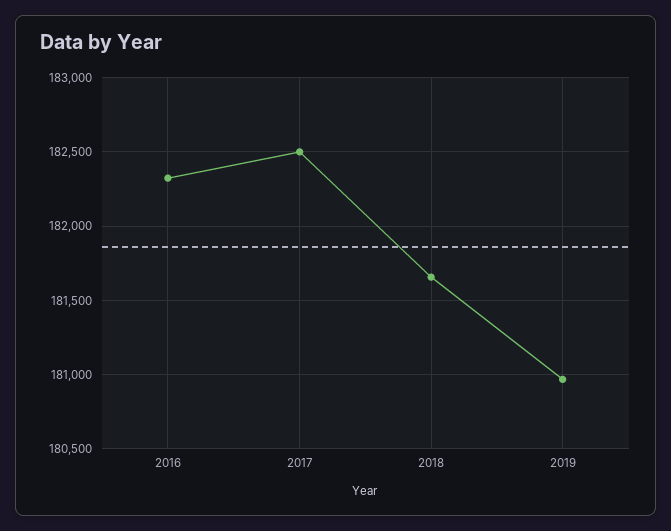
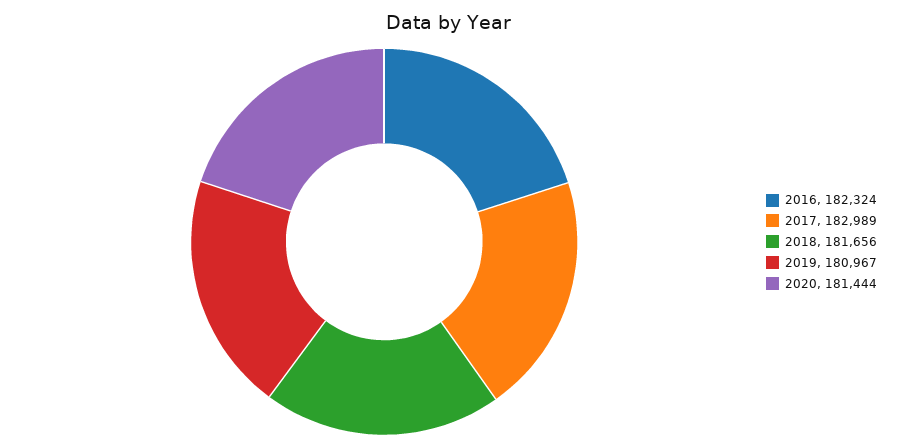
2017: 182500 -> 182989
2020: none -> 181444

